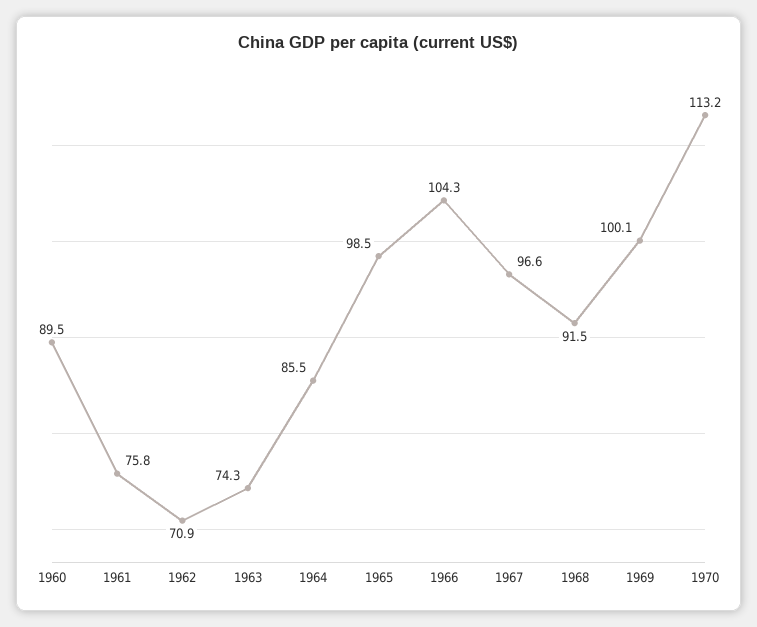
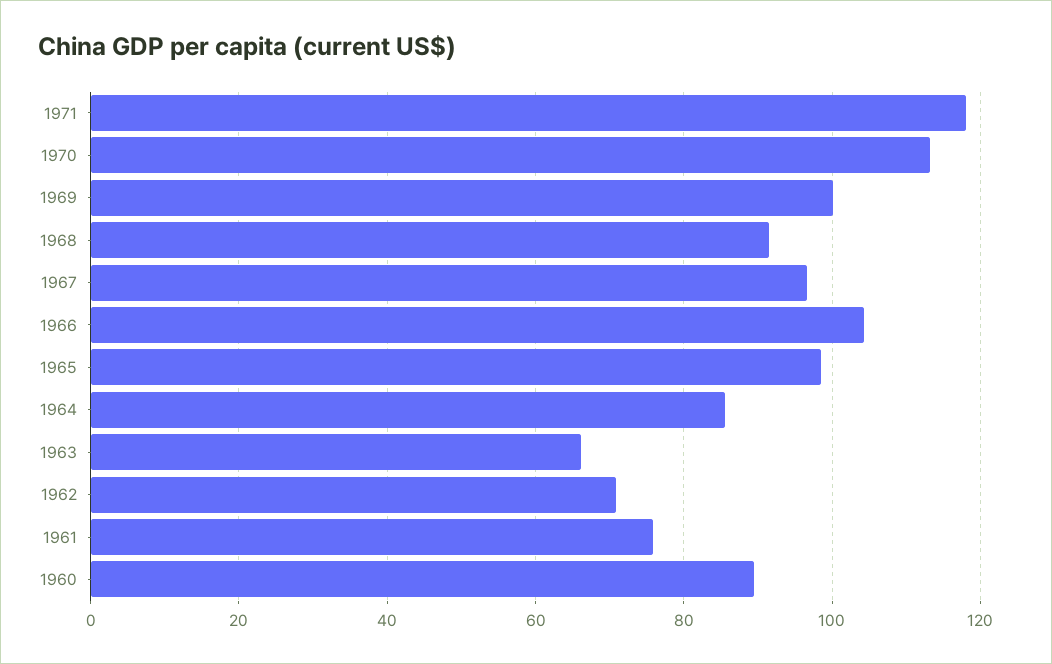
1963: 74.3 -> 66
1971: none -> 118

